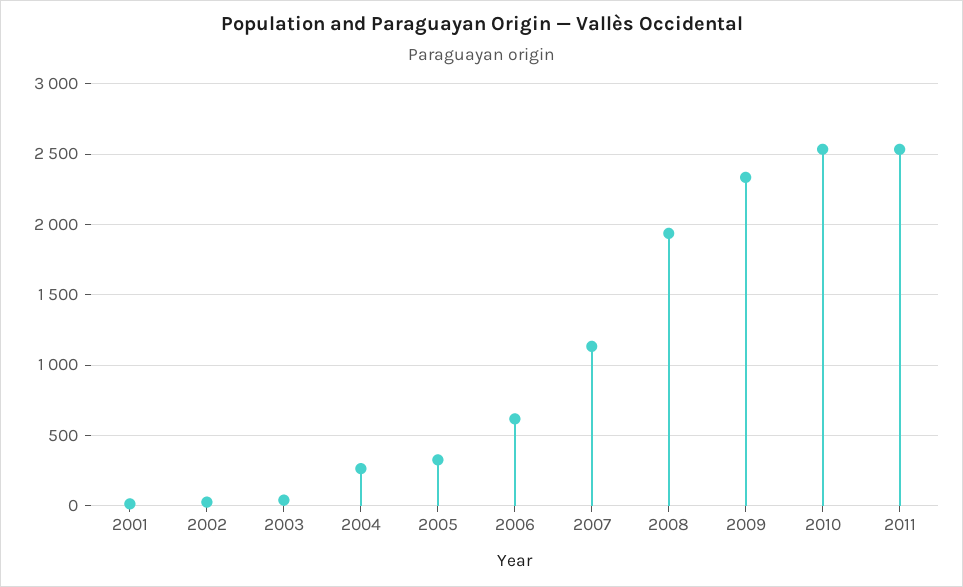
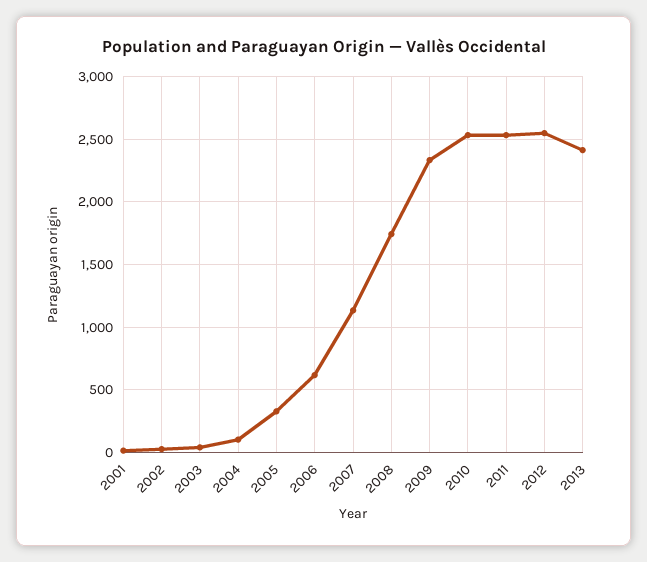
2004: 250 -> 100
2008: 1950 -> 1750
2012: none -> 2550
2013: none -> 2400

